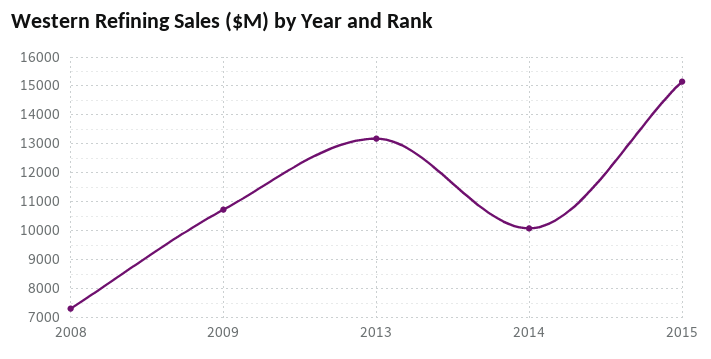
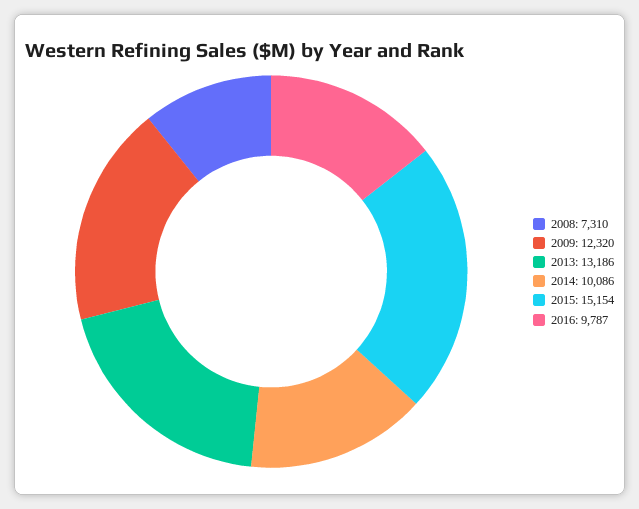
2009: 10750 -> 12320
2016: none -> 9787

